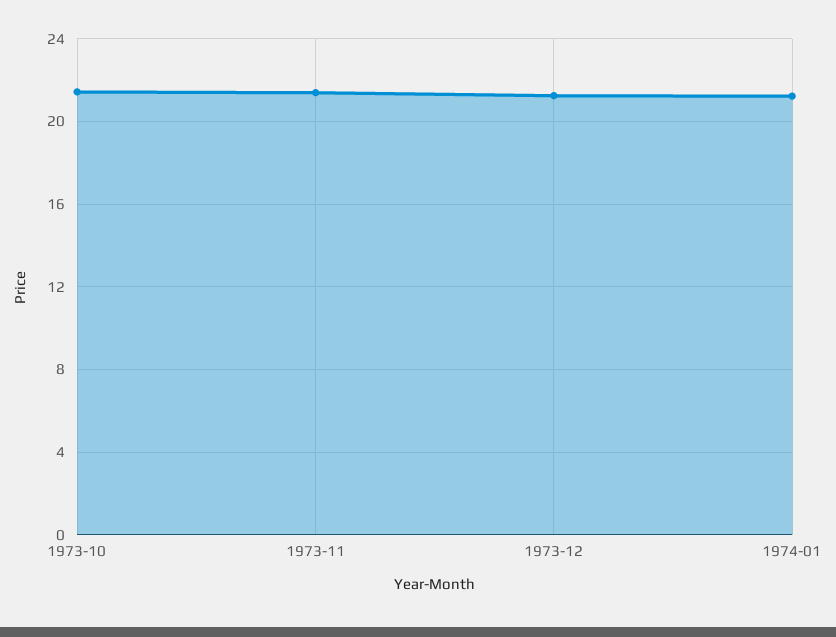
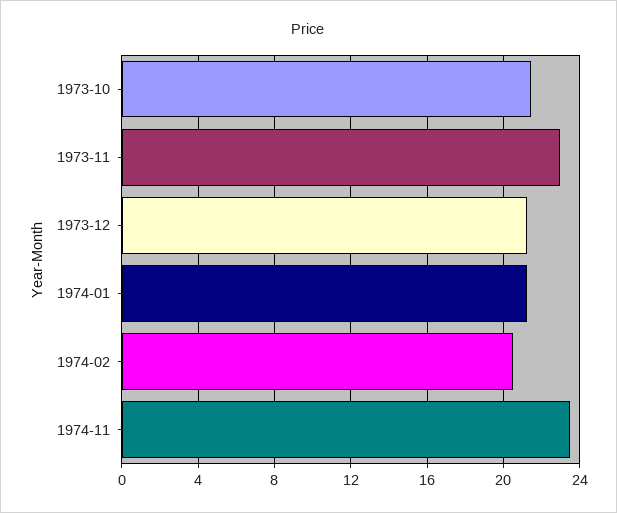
1973-11: 21.5 -> 23
1974-02: none -> 20.5
1974-11: none -> 23.5

